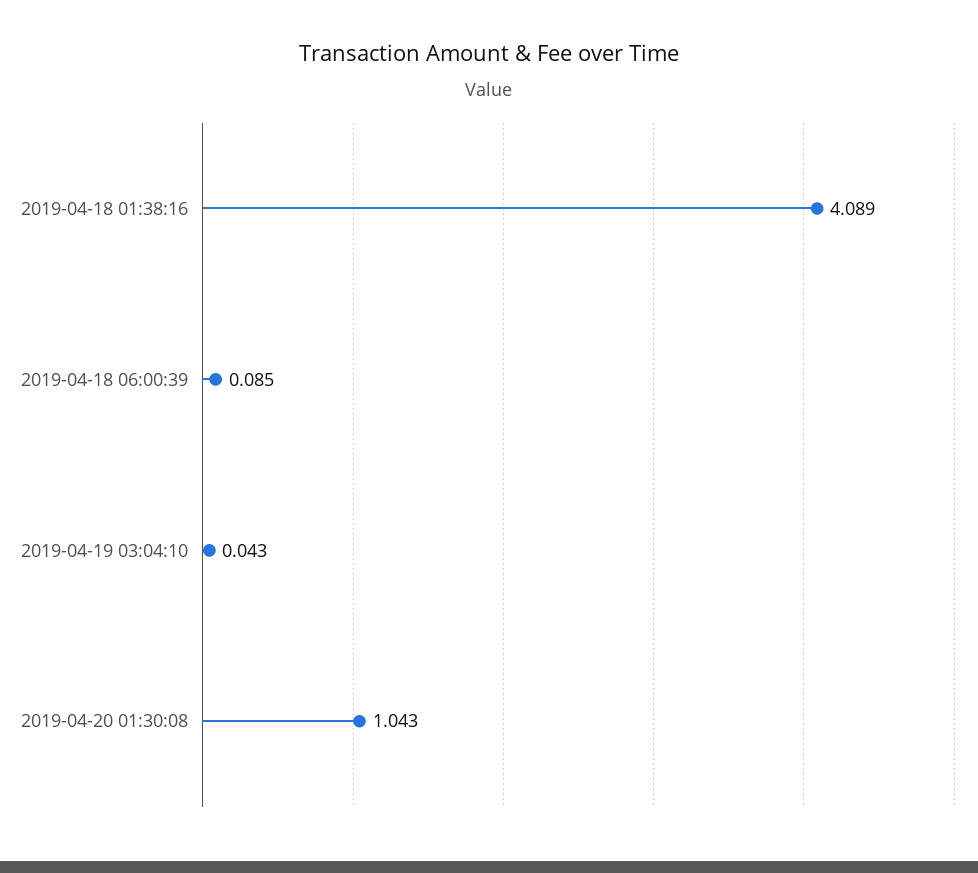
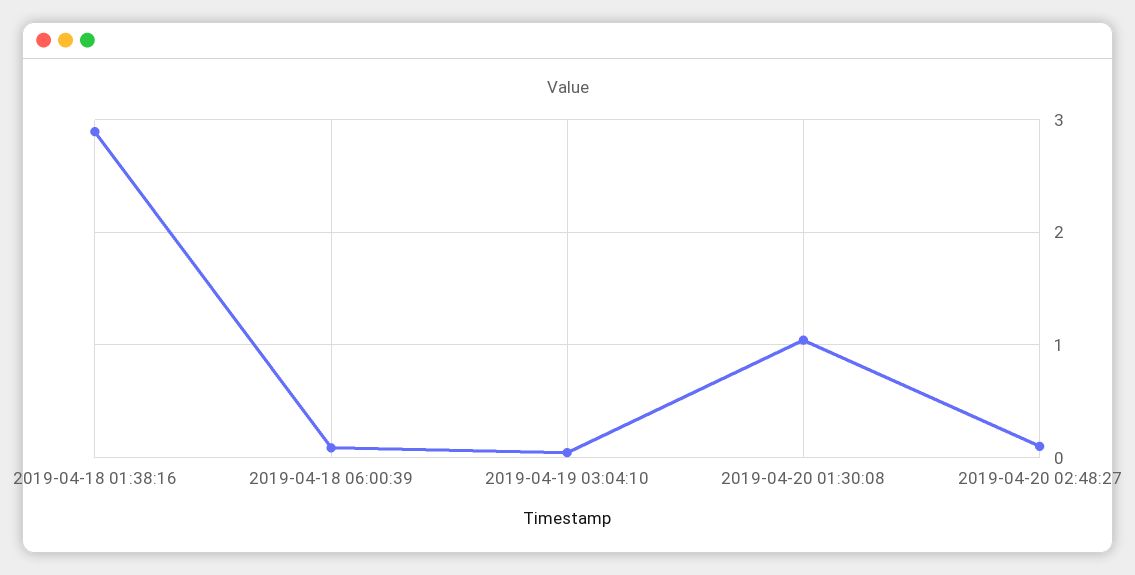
2019-04-18 01:38:16: 4.089 -> 2.9
2019-04-20 02:48:27: none -> 0.1

